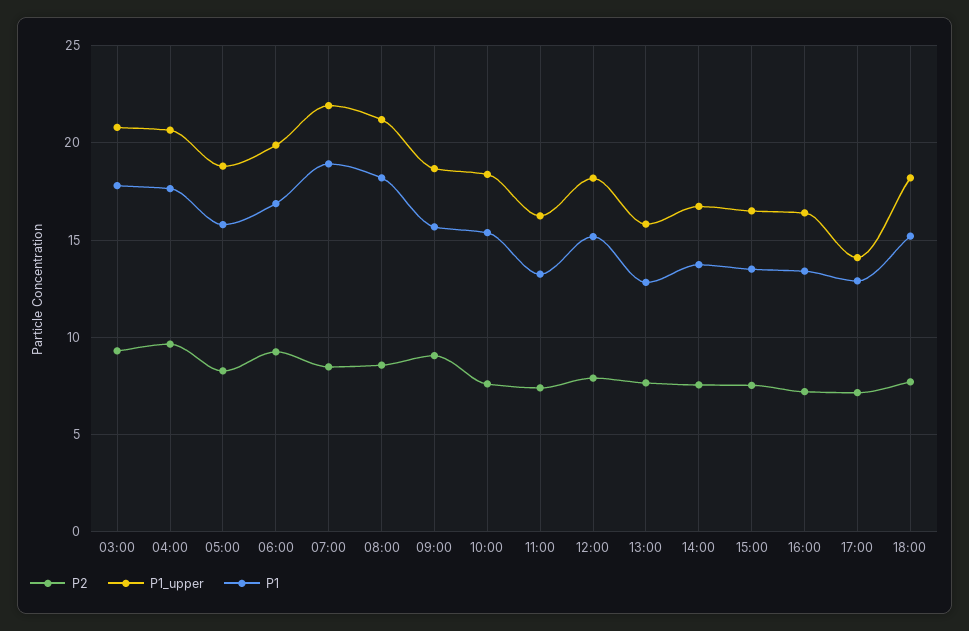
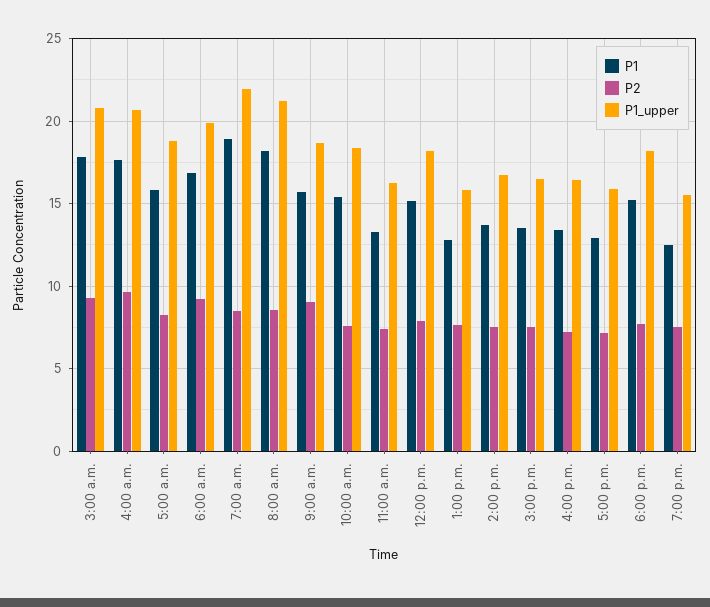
P1_upper, 17:00: 14 -> 16
P1, 7:00 p.m.: none -> 12.5
P2, 7:00 p.m.: none -> 7.5
P1_upper, 7:00 p.m.: none -> 15.5

